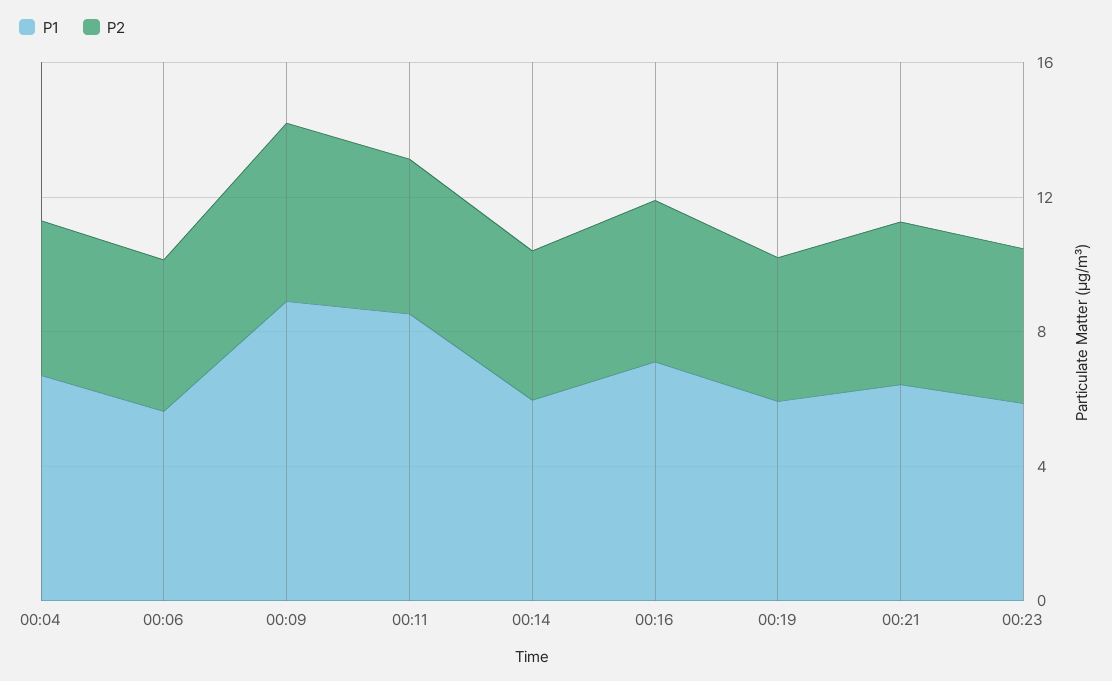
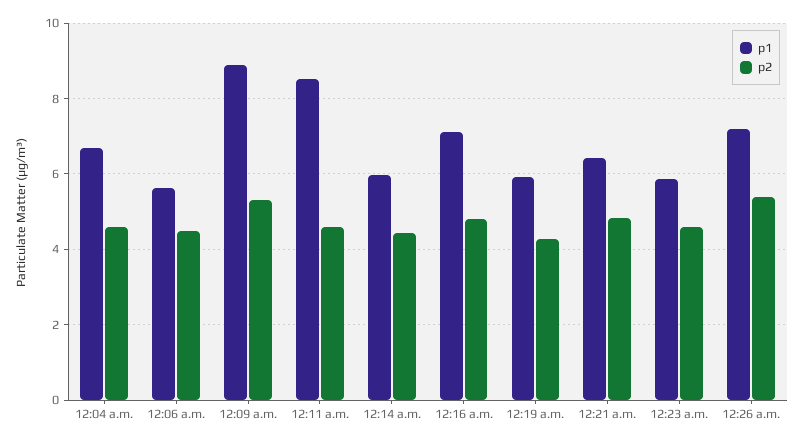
P1, 12:26 a.m.: none -> 7.2
P2, 12:26 a.m.: none -> 5.4

